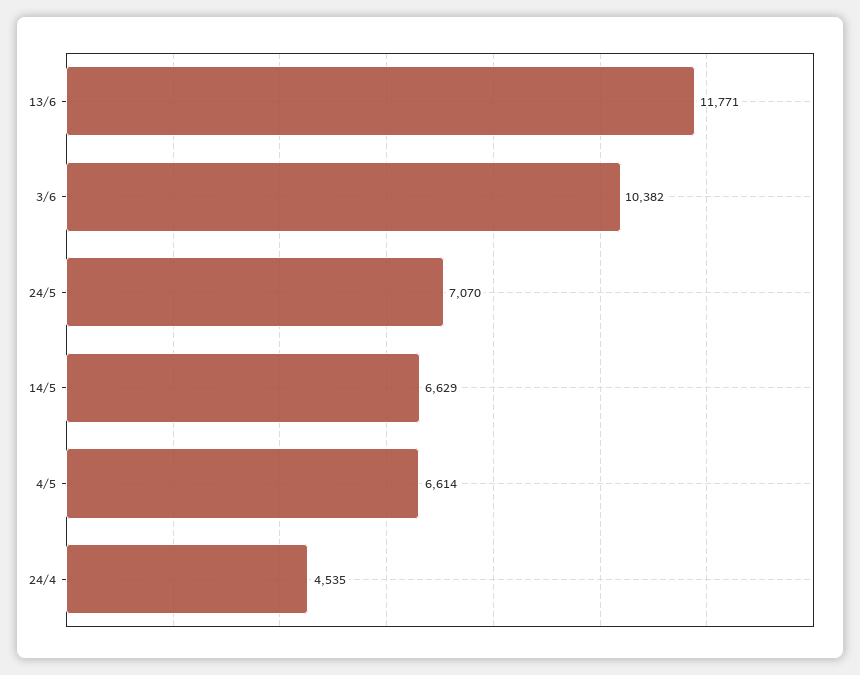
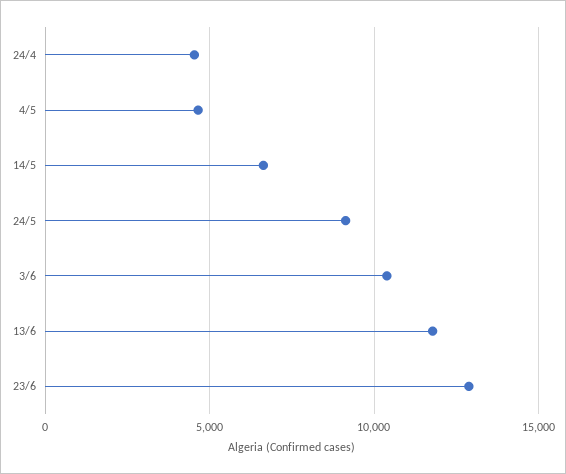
24/5: 7070 -> 9000
4/5: 6614 -> 4500
23/6: none -> 13000

